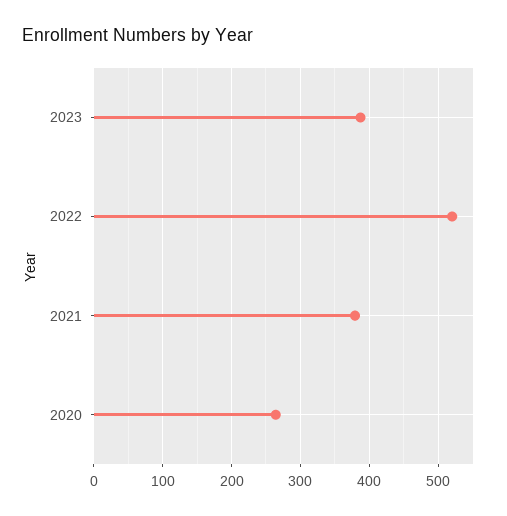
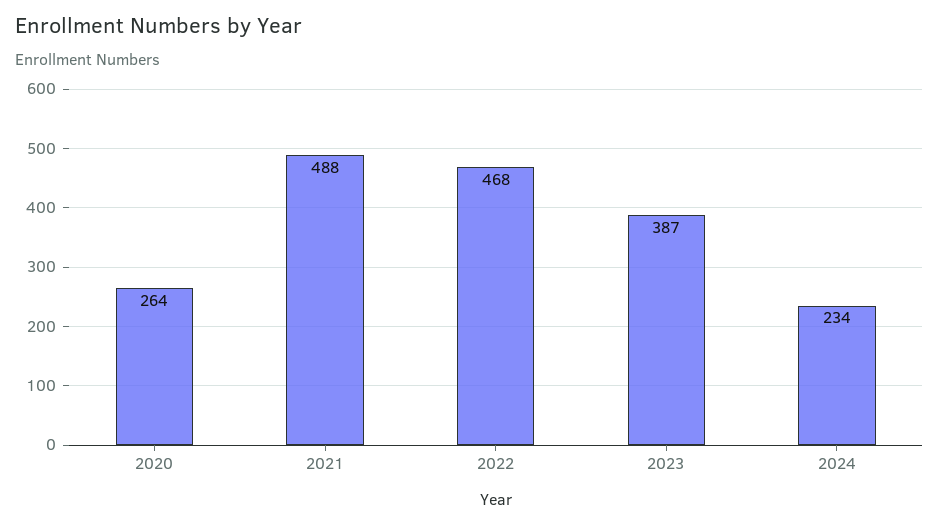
2022: 520 -> 468
2021: 380 -> 488
2024: none -> 234

